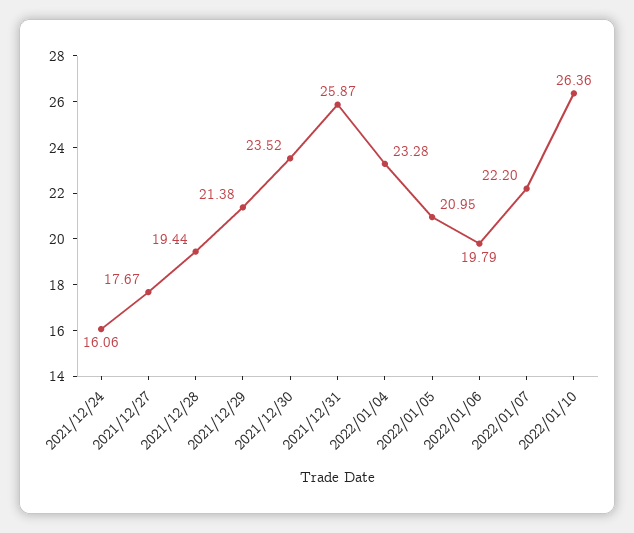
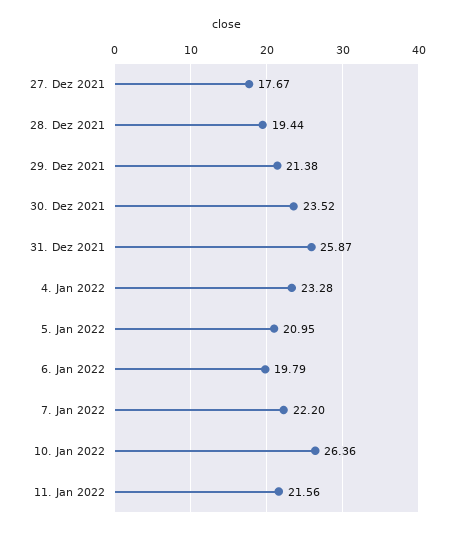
2021/12/24: 16.06 -> none
11. Jan 2022: none -> 21.56

